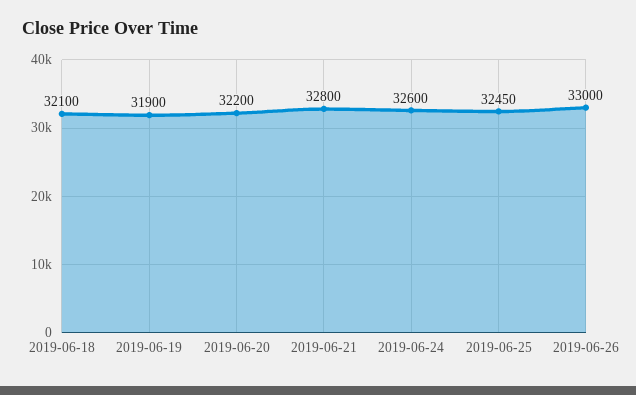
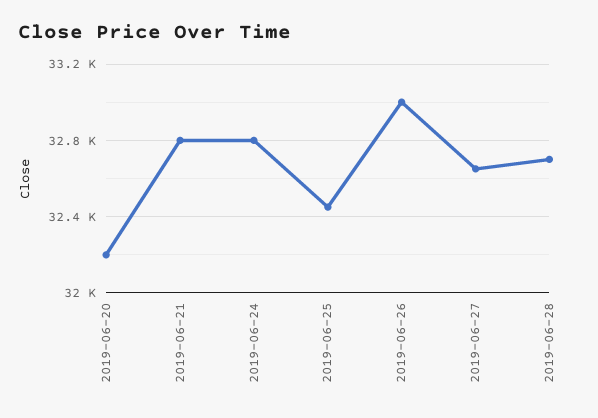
2019-06-18: 32100 -> none
2019-06-19: 31900 -> none
2019-06-24: 32600 -> 32800
2019-06-27: none -> 32650
2019-06-28: none -> 32700

